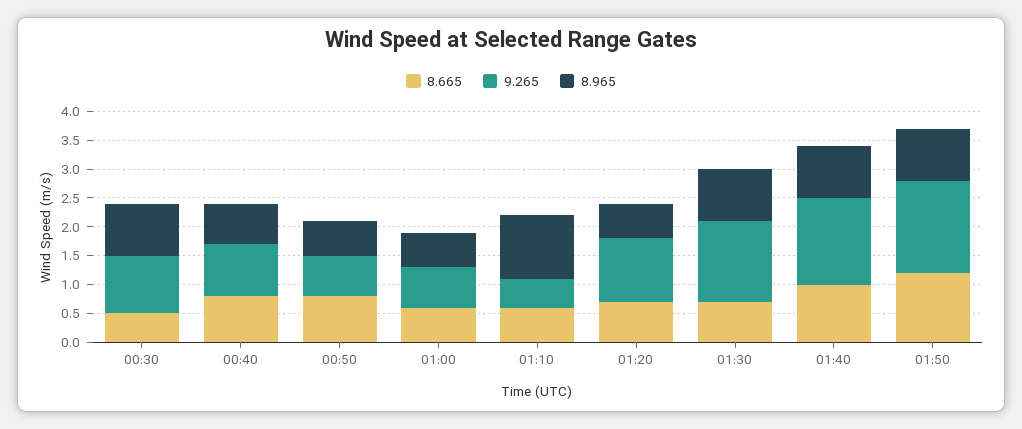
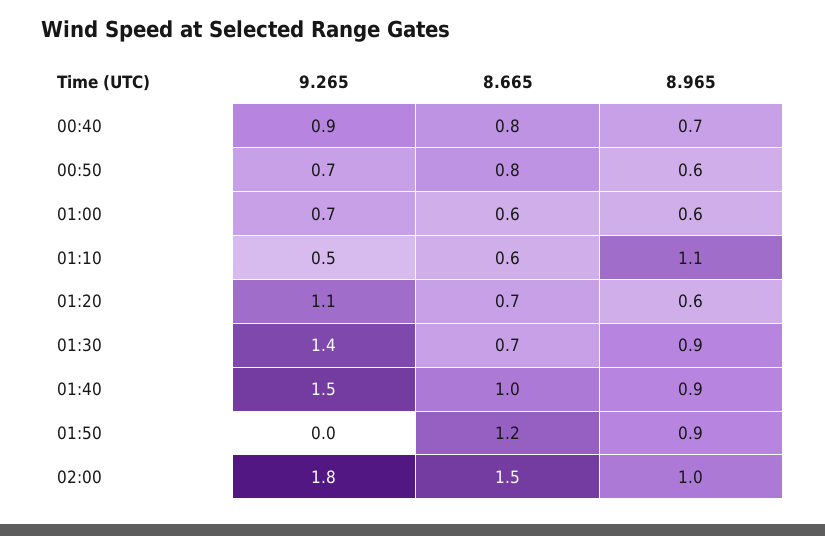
8.665, 00:30: 0.5 -> none
9.265, 00:30: 1 -> none
8.965, 00:30: 1 -> none
9.265, 01:50: 1.5 -> 0
9.265, 02:00: none -> 1.8
8.665, 02:00: none -> 1.5
8.965, 02:00: none -> 1

